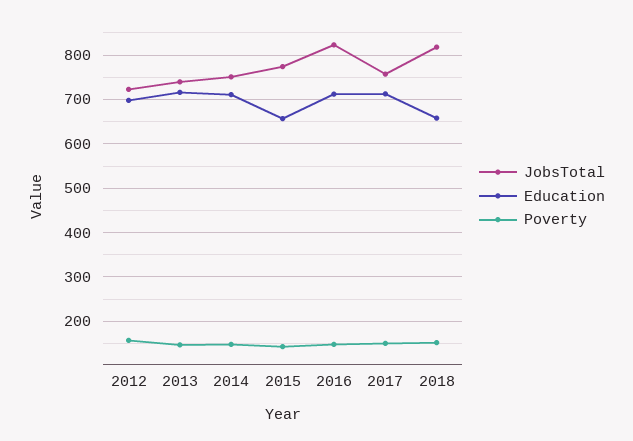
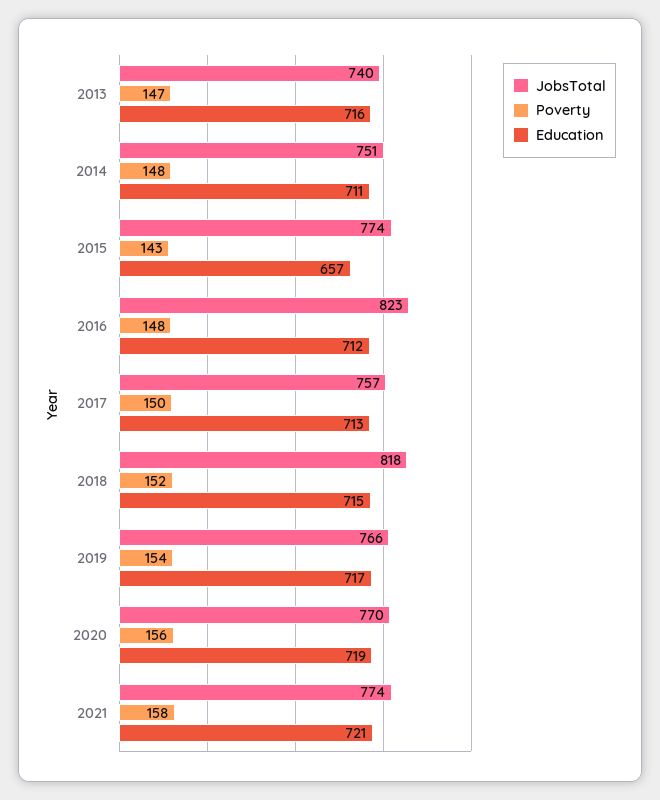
JobsTotal, 2012: 720 -> none
Education, 2012: 700 -> none
Poverty, 2012: 160 -> none
Education, 2018: 660 -> 715
JobsTotal, 2019: none -> 766
Poverty, 2019: none -> 154
Education, 2019: none -> 717
JobsTotal, 2020: none -> 770
Poverty, 2020: none -> 156
Education, 2020: none -> 719
JobsTotal, 2021: none -> 774
Poverty, 2021: none -> 158
Education, 2021: none -> 721

